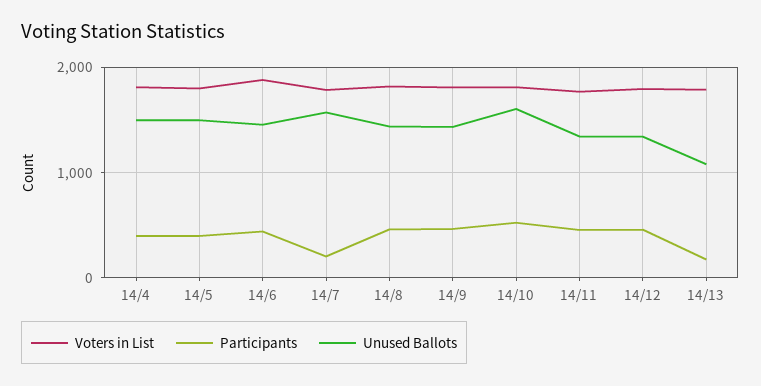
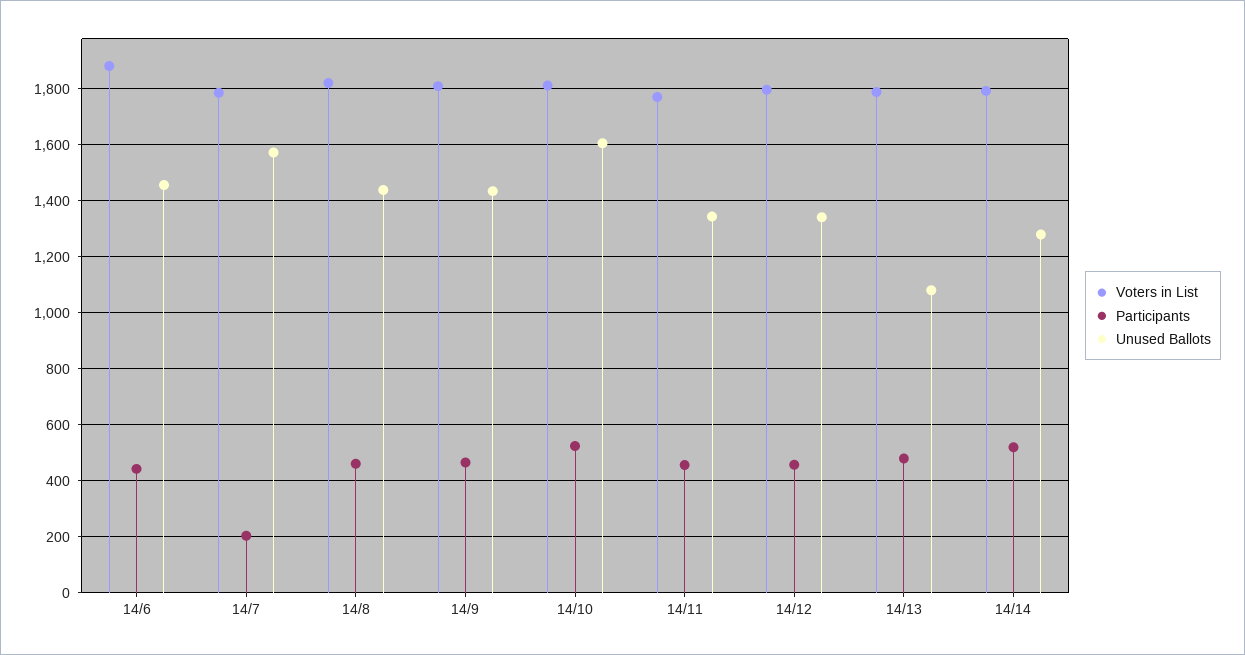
Voters in List, 14/4: 1800 -> none
Participants, 14/4: 400 -> none
Unused Ballots, 14/4: 1500 -> none
Voters in List, 14/5: 1800 -> none
Participants, 14/5: 400 -> none
Unused Ballots, 14/5: 1500 -> none
Participants, 14/13: 200 -> 475
Voters in List, 14/14: none -> 1800
Participants, 14/14: none -> 525
Unused Ballots, 14/14: none -> 1275

